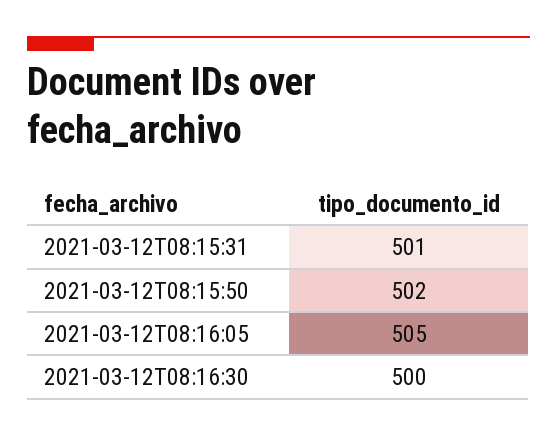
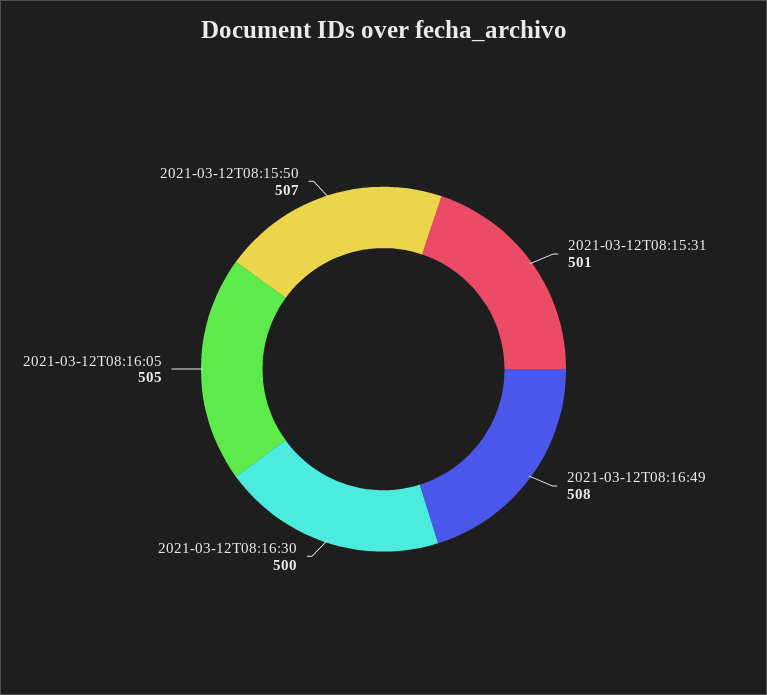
2021-03-12T08:15:50: 502 -> 507
2021-03-12T08:16:49: none -> 508

